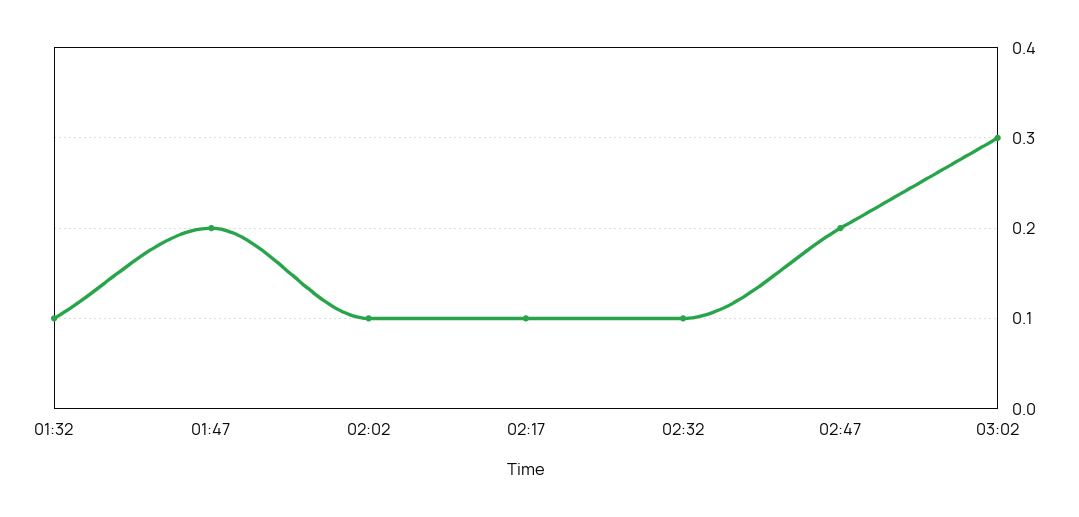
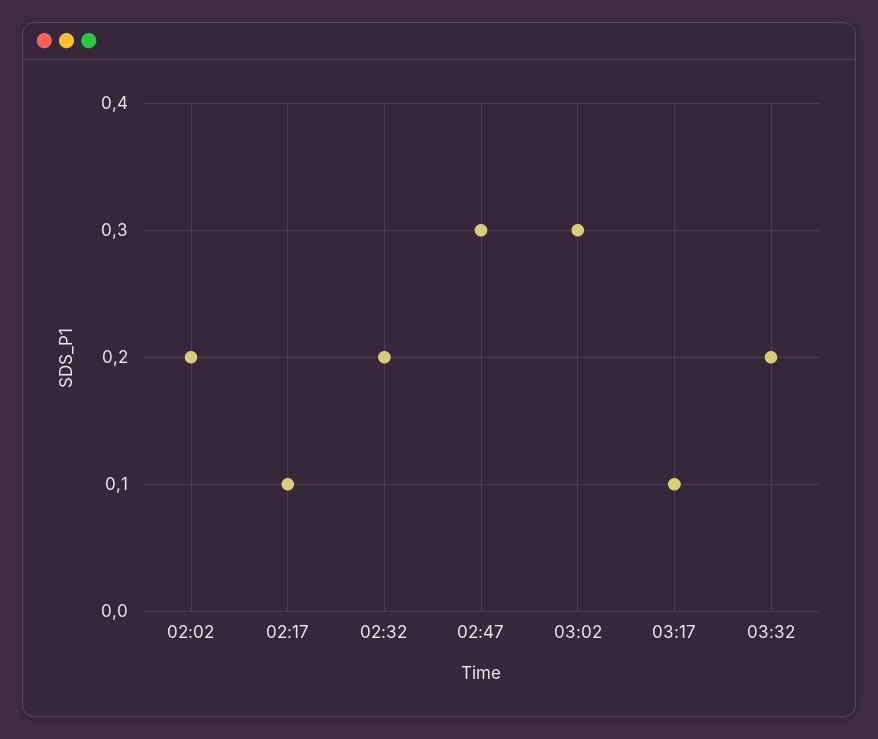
01:32: 0.1 -> none
01:47: 0.2 -> none
02:02: 0.1 -> 0.2
02:32: 0.1 -> 0.2
02:47: 0.2 -> 0.3
03:17: none -> 0.1
03:32: none -> 0.2

